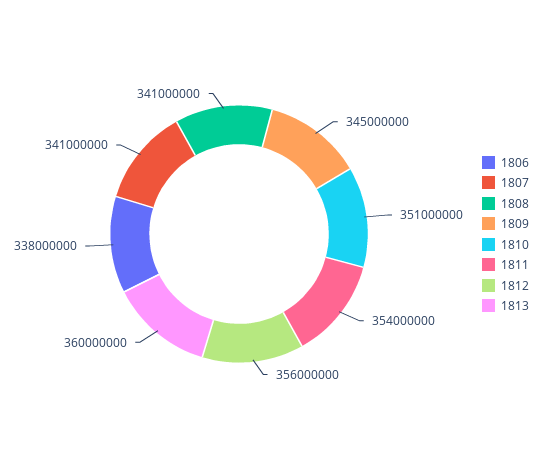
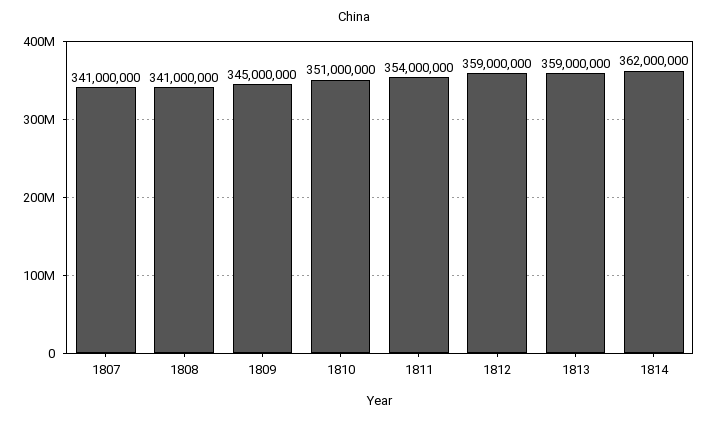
1806: 338000000 -> none
1812: 356000000 -> 359000000
1813: 360000000 -> 359000000
1814: none -> 362000000

